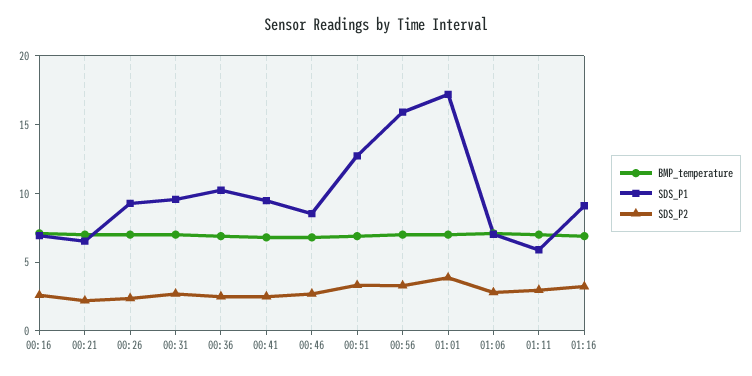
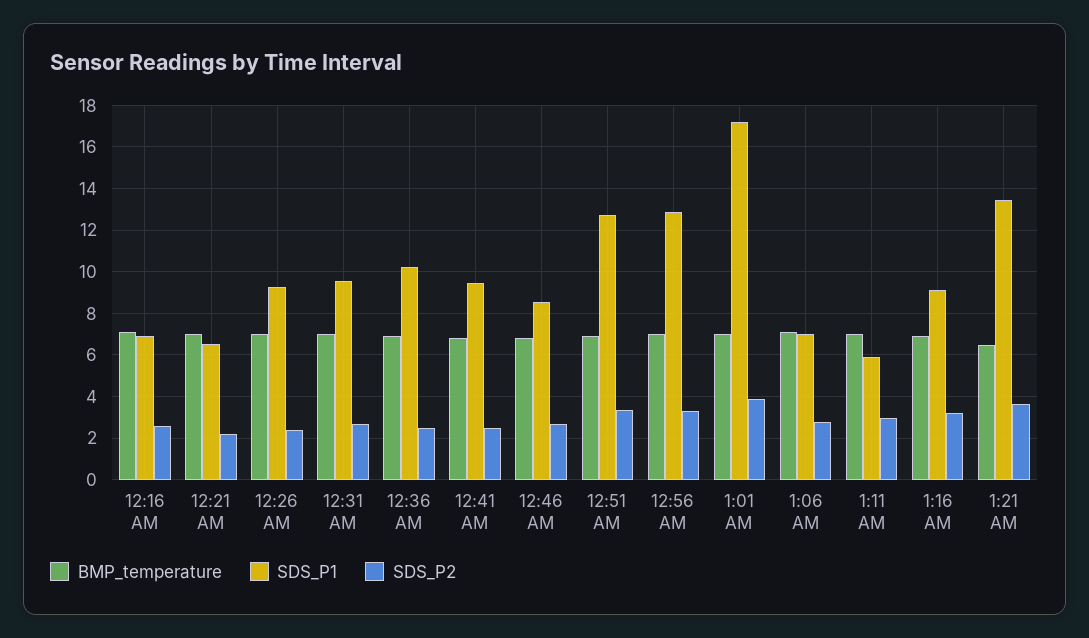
SDS_P1, 00:56: 16 -> 13
BMP_temperature, 1:21 AM: none -> 6.5
SDS_P1, 1:21 AM: none -> 13.5
SDS_P2, 1:21 AM: none -> 3.5

